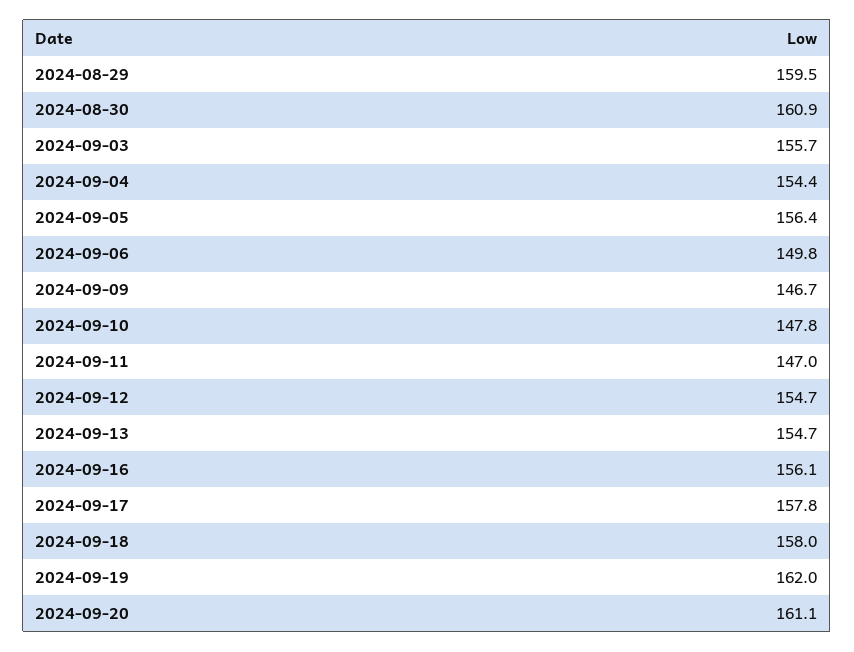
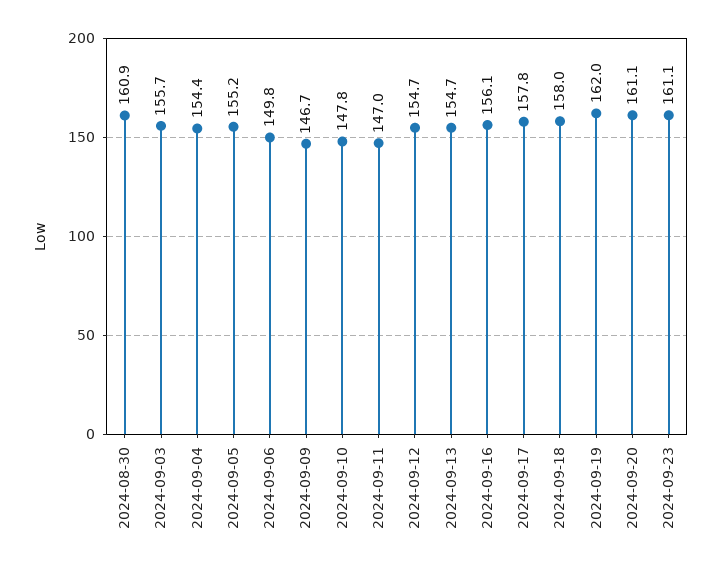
2024-08-29: 159.5 -> none
2024-09-05: 156.4 -> 155.2
2024-09-23: none -> 161.1

